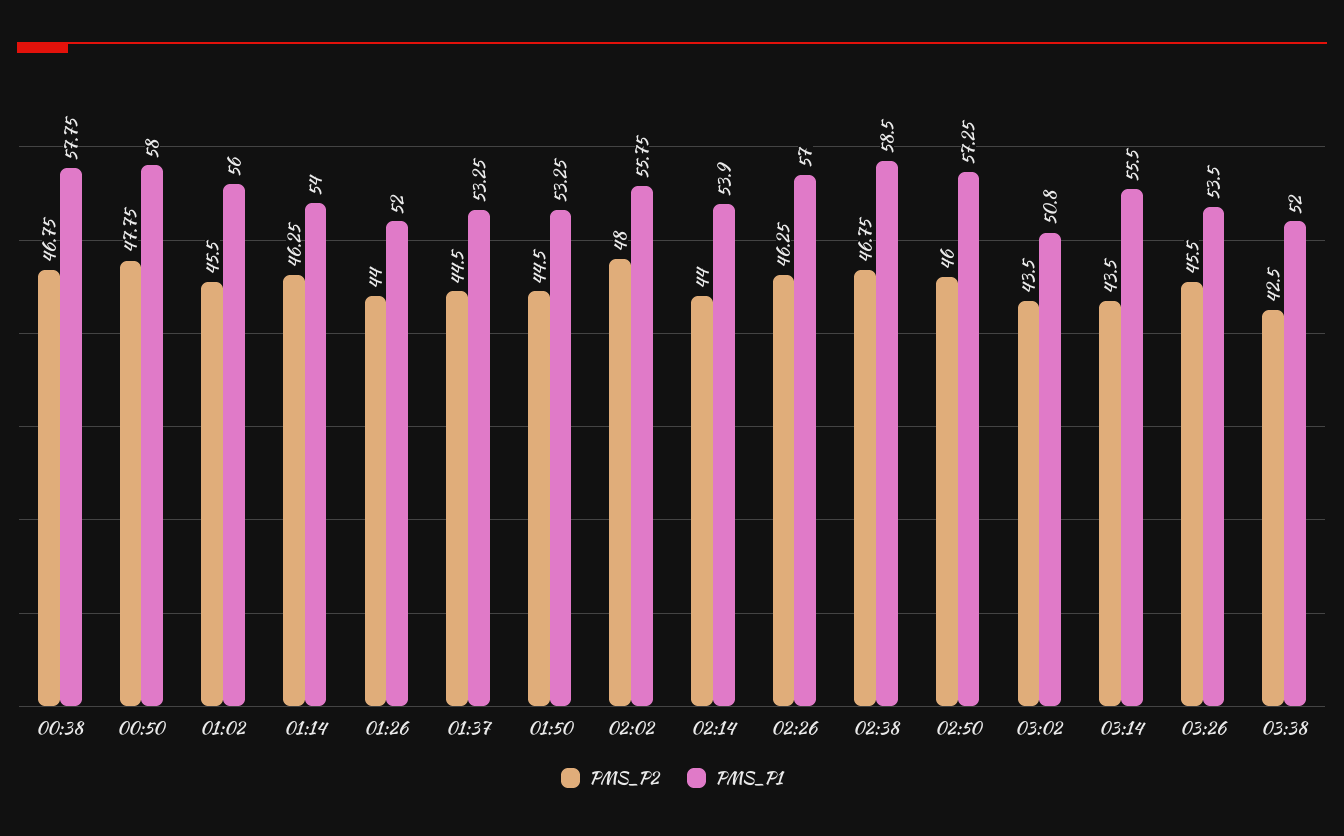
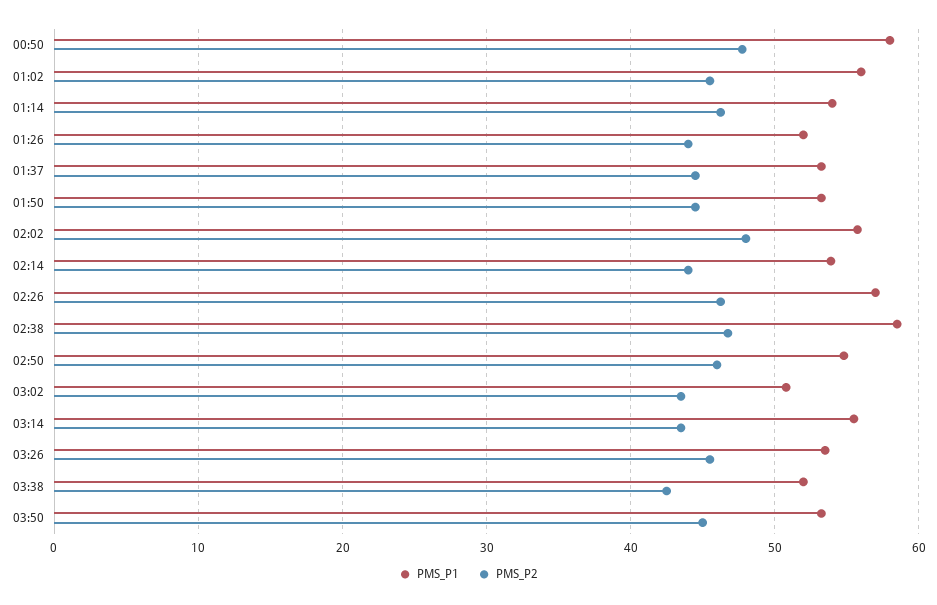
PMS_P2, 00:38: 46.75 -> none
PMS_P1, 00:38: 57.75 -> none
PMS_P1, 02:50: 57.25 -> 55
PMS_P1, 03:50: none -> 53
PMS_P2, 03:50: none -> 45

